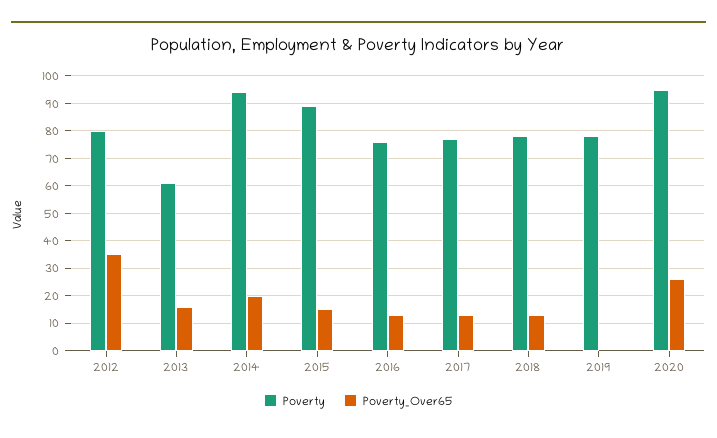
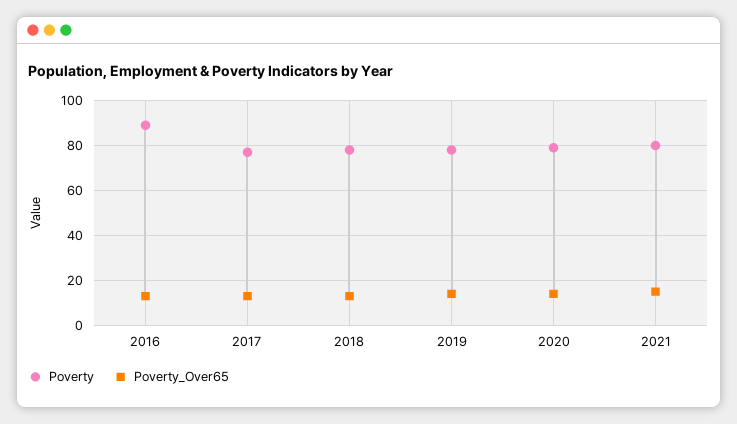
Poverty, 2012: 80 -> none
Poverty_Over65, 2012: 35 -> none
Poverty, 2013: 60 -> none
Poverty_Over65, 2013: 15 -> none
Poverty, 2014: 95 -> none
Poverty_Over65, 2014: 20 -> none
Poverty, 2015: 90 -> none
Poverty_Over65, 2015: 15 -> none
Poverty, 2016: 75 -> 90
Poverty_Over65, 2019: 0 -> 15
Poverty, 2020: 95 -> 80
Poverty_Over65, 2020: 25 -> 15
Poverty, 2021: none -> 80
Poverty_Over65, 2021: none -> 15

